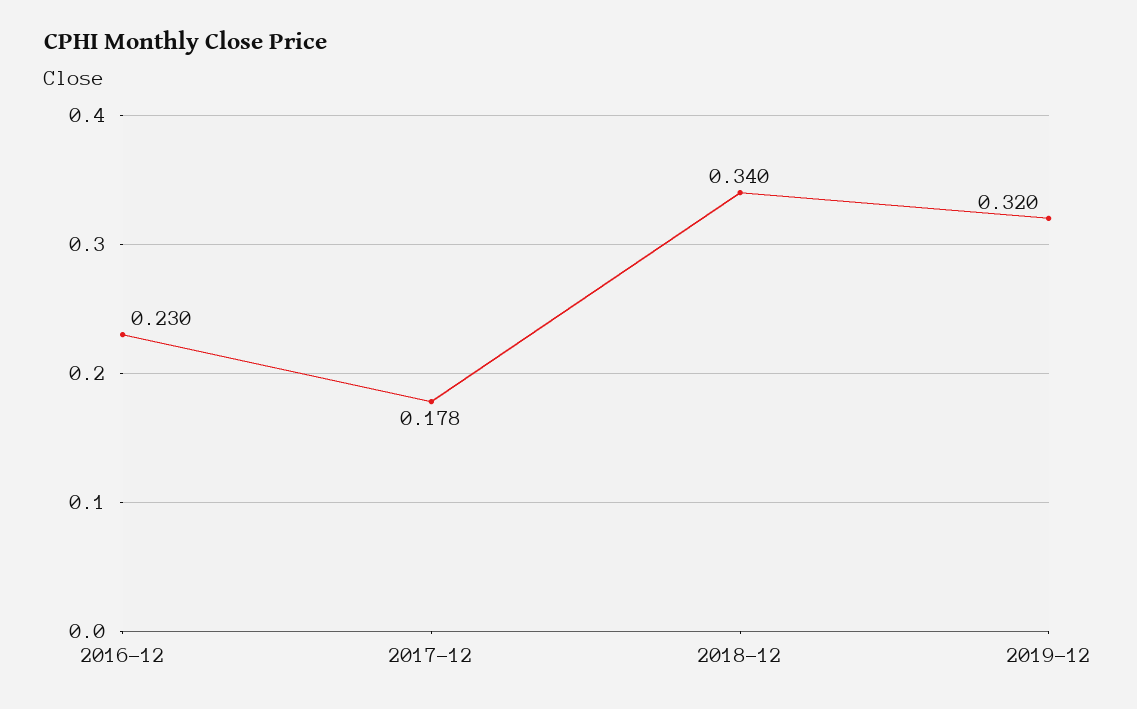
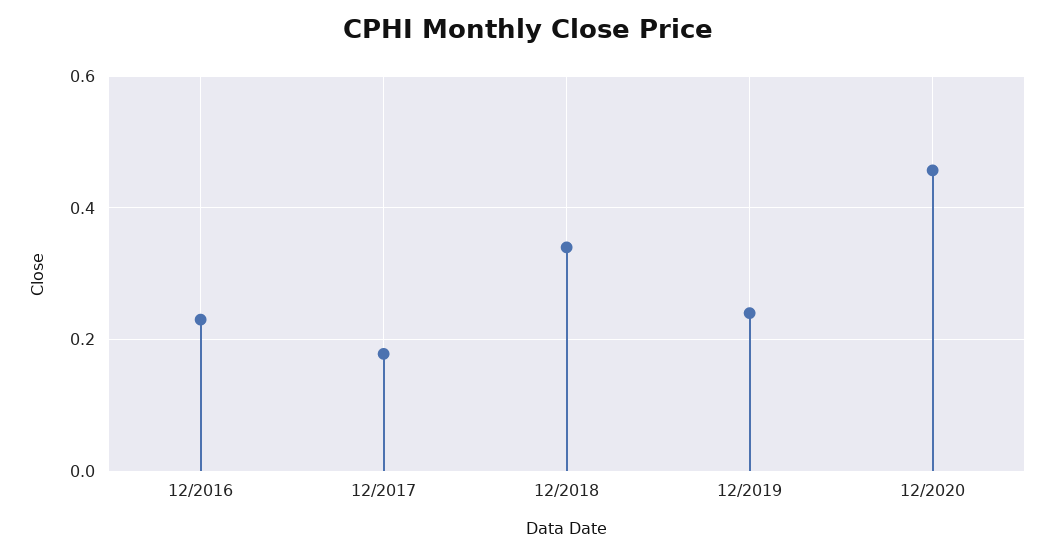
2019-12: 0.32 -> 0.24
12/2020: none -> 0.46

